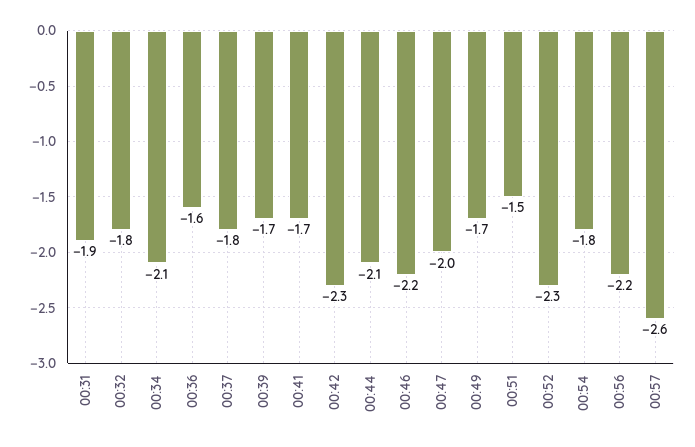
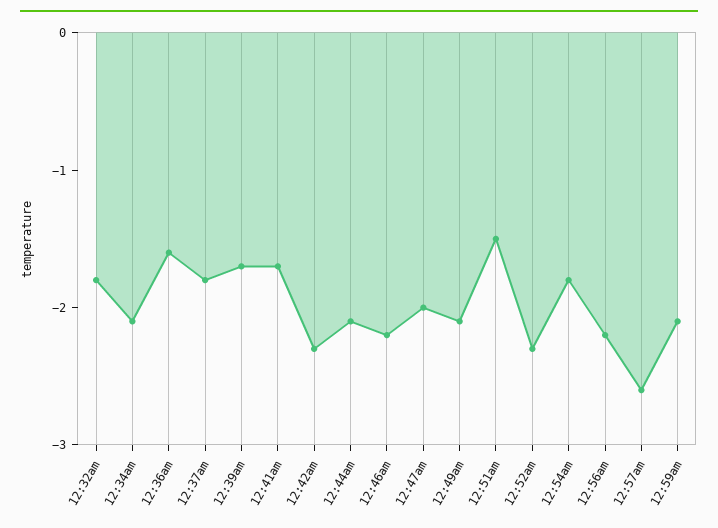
00:31: -1.9 -> none
00:49: -1.7 -> -2.1
12:59am: none -> -2.1

